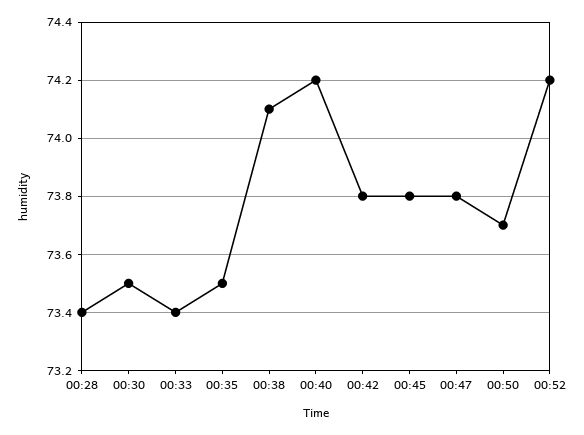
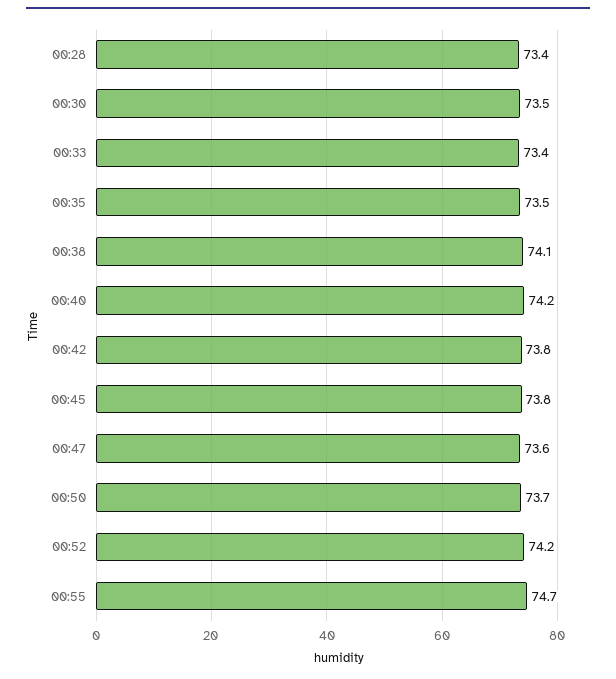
00:47: 73.8 -> 73.6
00:55: none -> 74.7

